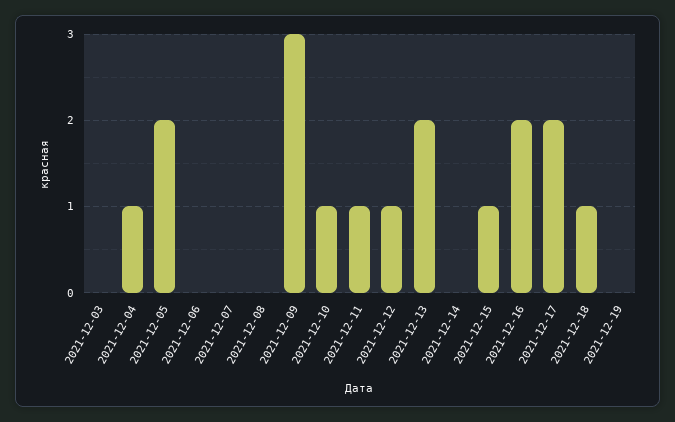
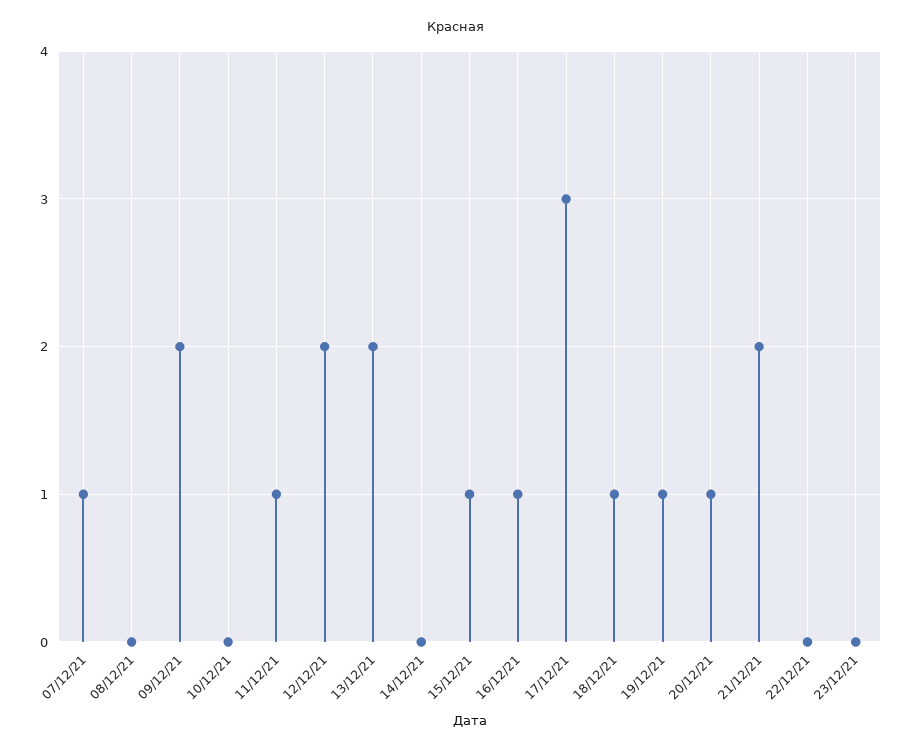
2021-12-03: 0 -> none
2021-12-04: 1 -> none
2021-12-05: 2 -> none
2021-12-06: 0 -> none
2021-12-07: 0 -> 1
2021-12-09: 3 -> 2
2021-12-10: 1 -> 0
2021-12-12: 1 -> 2
2021-12-16: 2 -> 1
2021-12-17: 2 -> 3
2021-12-19: 0 -> 1
20/12/21: none -> 1
21/12/21: none -> 2
22/12/21: none -> 0
23/12/21: none -> 0

